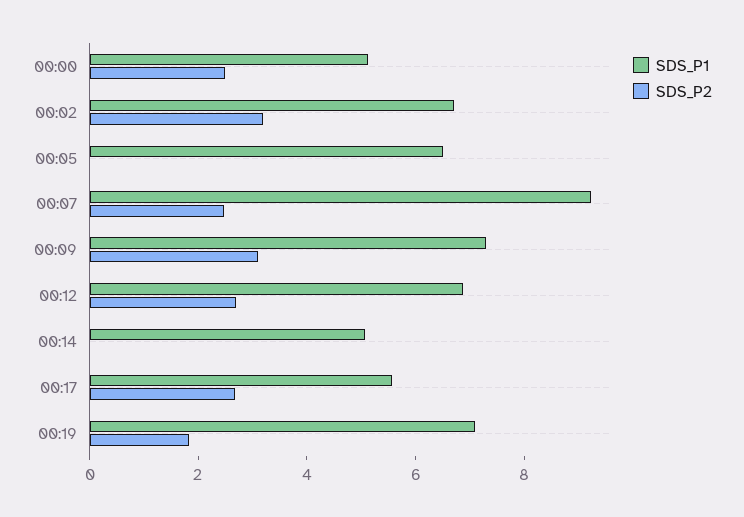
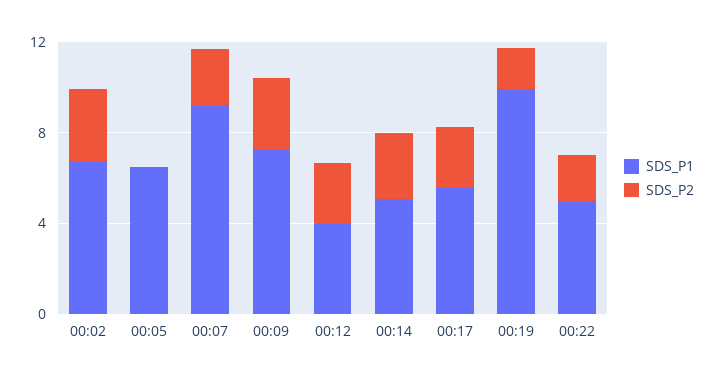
SDS_P1, 00:00: 5 -> none
SDS_P2, 00:00: 2.5 -> none
SDS_P1, 00:12: 7 -> 4
SDS_P2, 00:14: 0 -> 3
SDS_P1, 00:19: 7 -> 10
SDS_P1, 00:22: none -> 5
SDS_P2, 00:22: none -> 2

